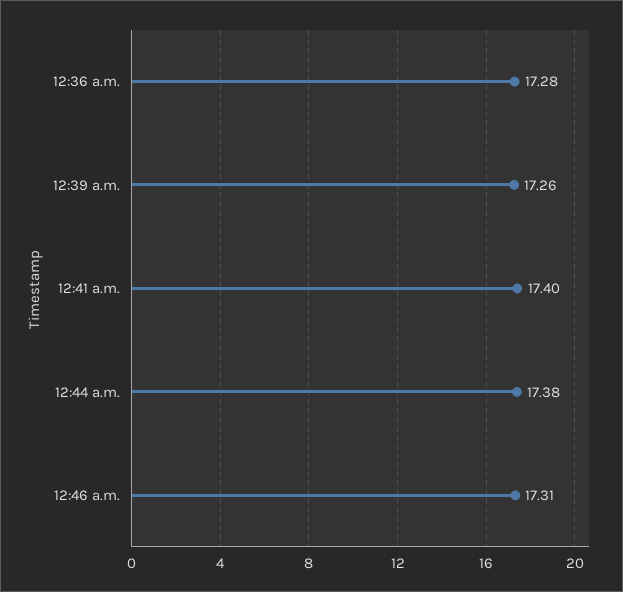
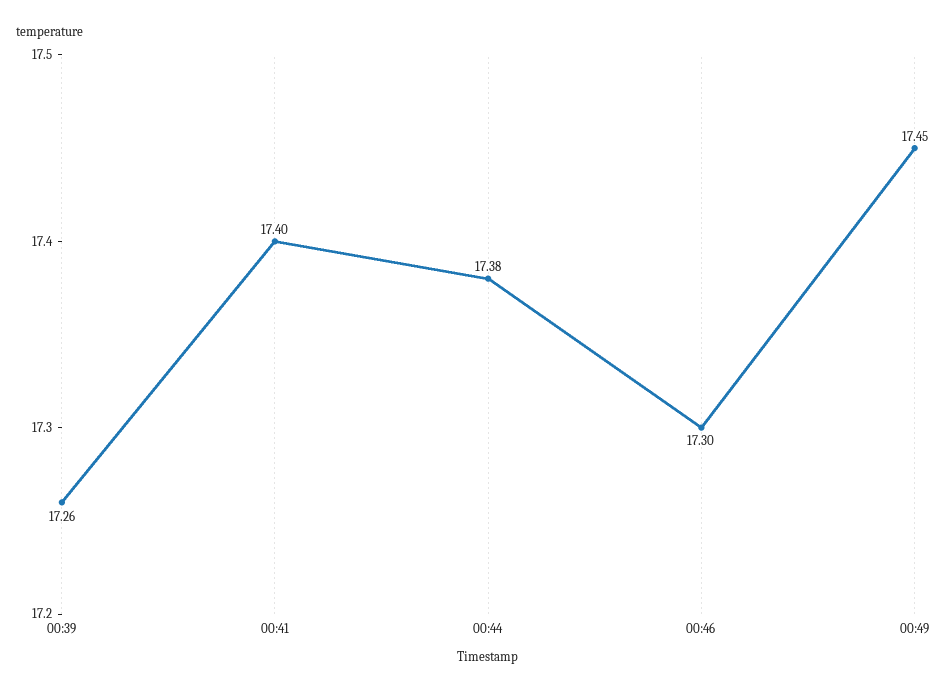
12:36 a.m.: 17.28 -> none
12:46 a.m.: 17.31 -> 17.3
00:49: none -> 17.45

